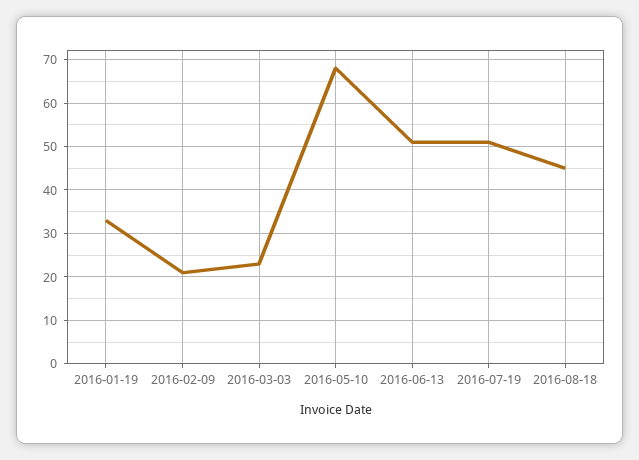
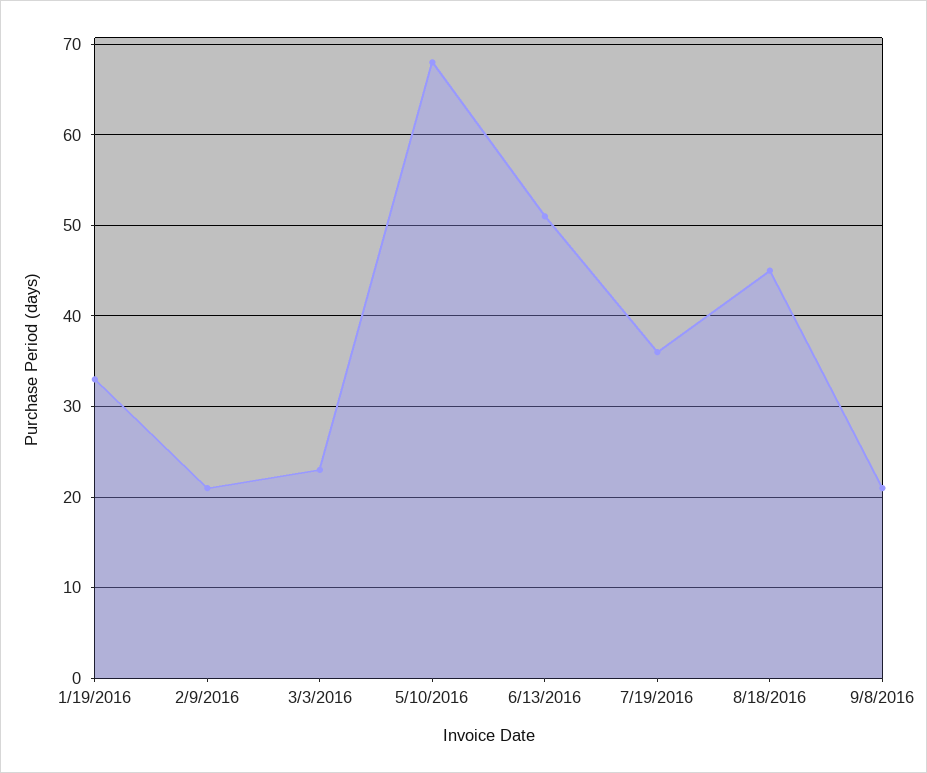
2016-07-19: 50 -> 36
9/8/2016: none -> 21

